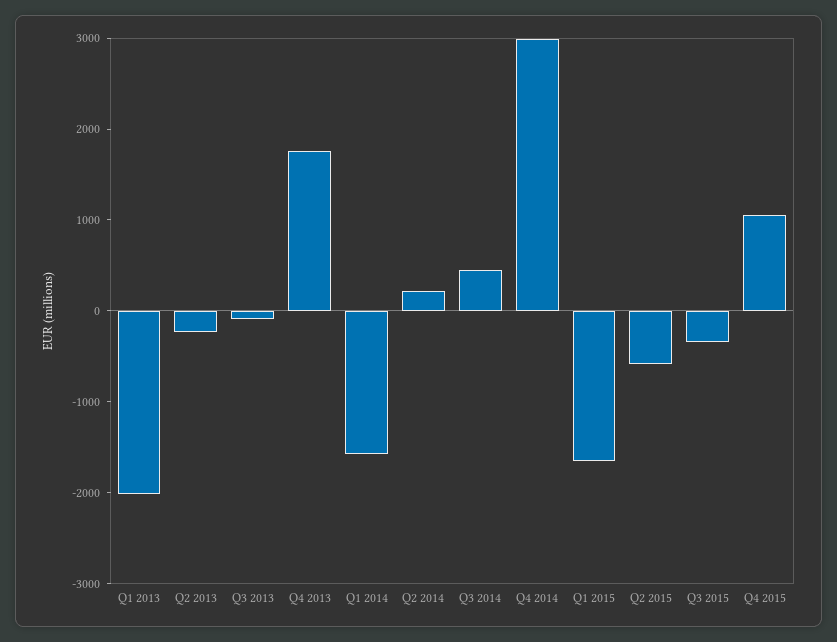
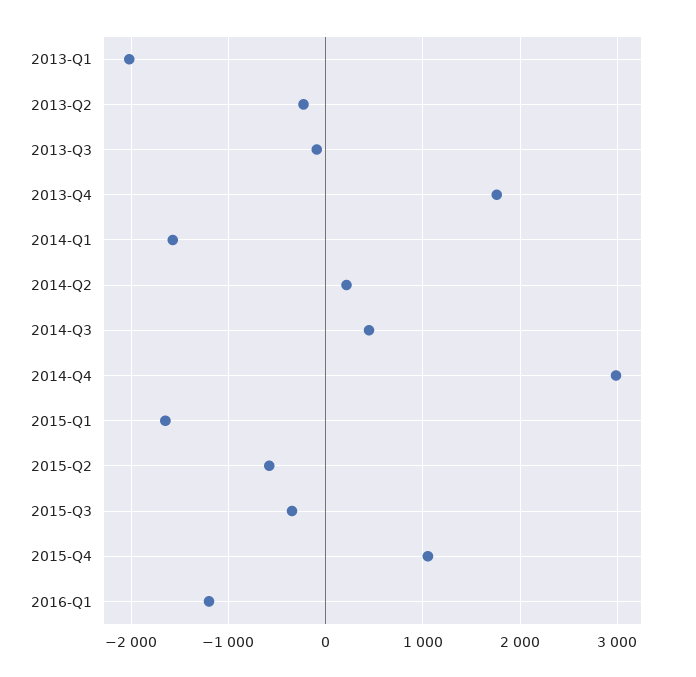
2016-Q1: none -> -1200

